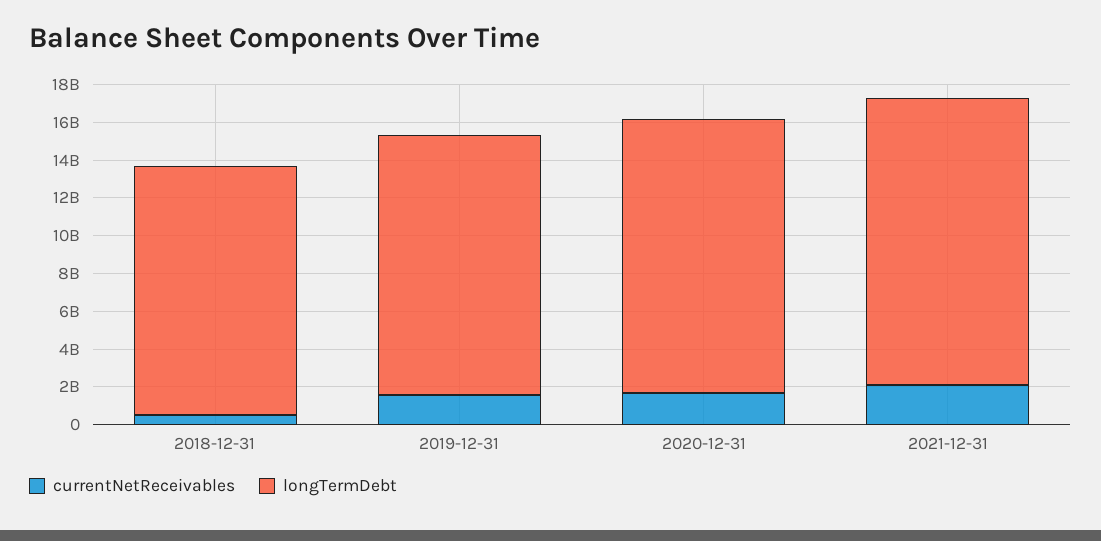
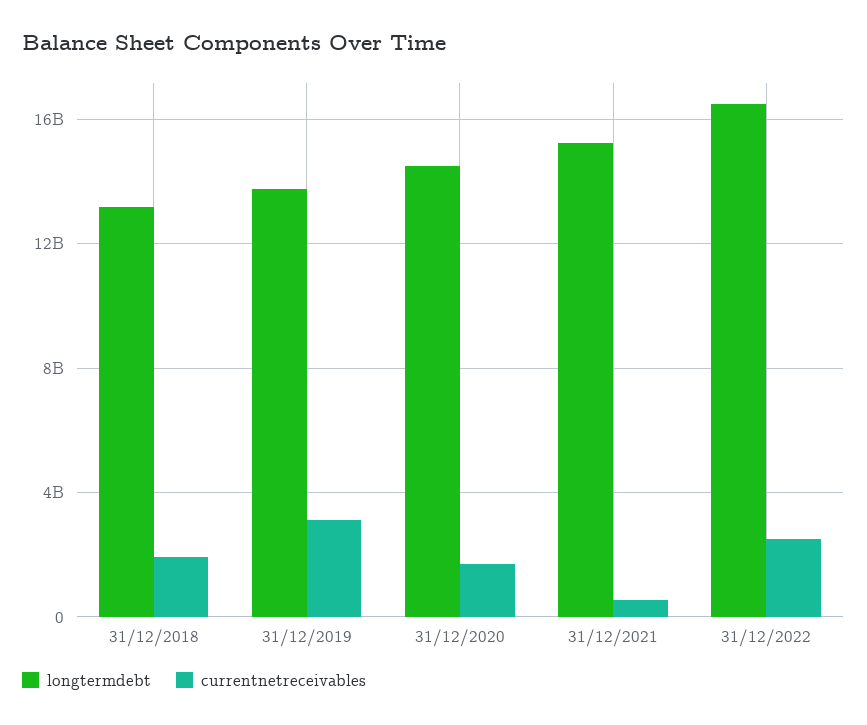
currentNetReceivables, 2018-12-31: 500000000 -> 2000000000
currentNetReceivables, 2019-12-31: 1500000000 -> 3000000000
currentNetReceivables, 2021-12-31: 2000000000 -> 500000000
longTermDebt, 31/12/2022: none -> 16500000000
currentNetReceivables, 31/12/2022: none -> 2500000000

